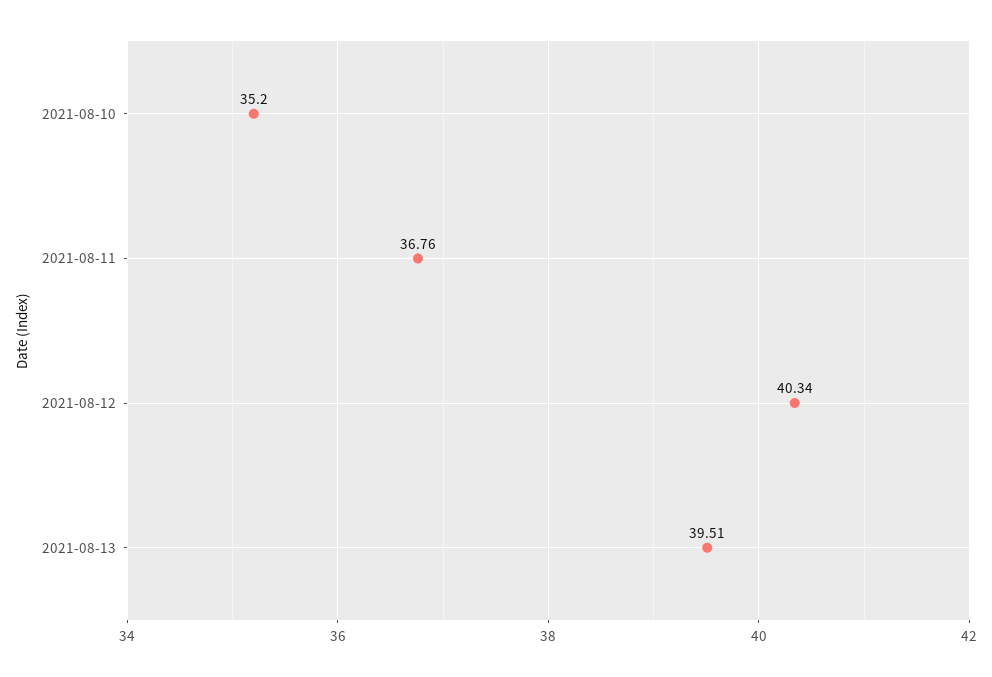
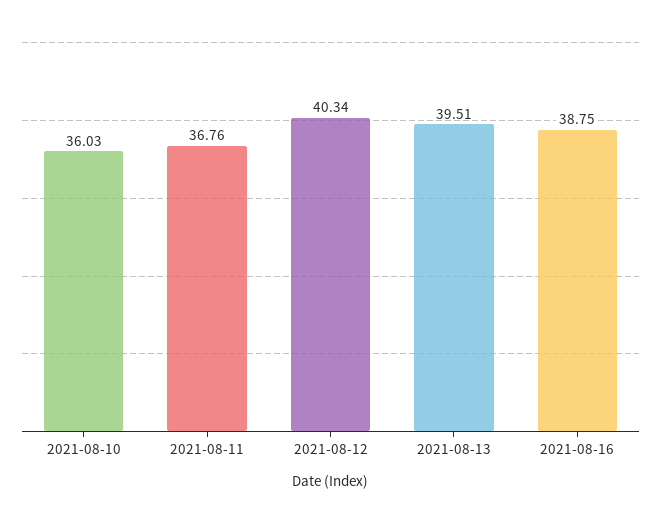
2021-08-10: 35.2 -> 36.03
2021-08-16: none -> 38.75

